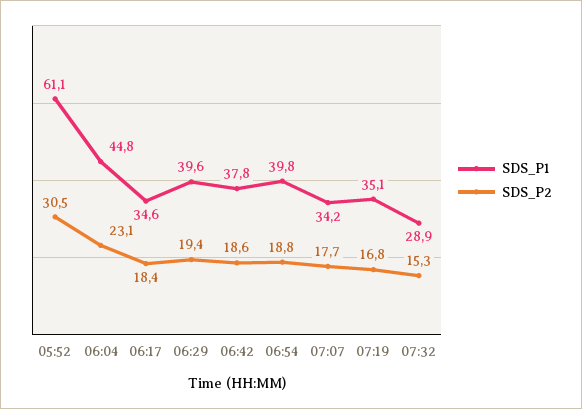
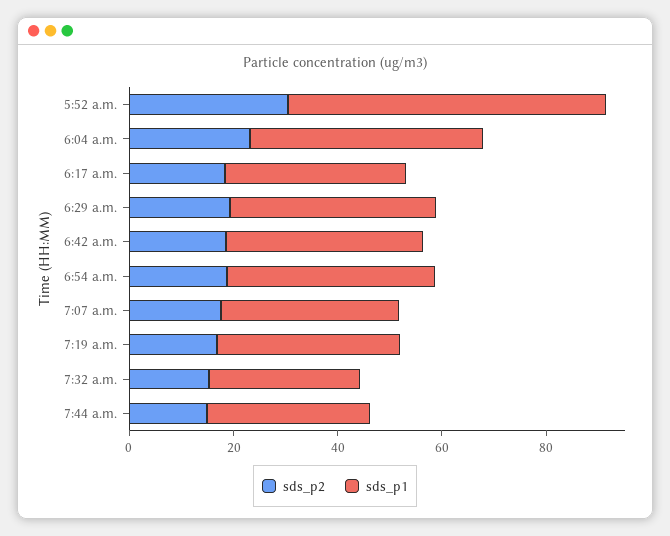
SDS_P2, 7:44 a.m.: none -> 15
SDS_P1, 7:44 a.m.: none -> 30

